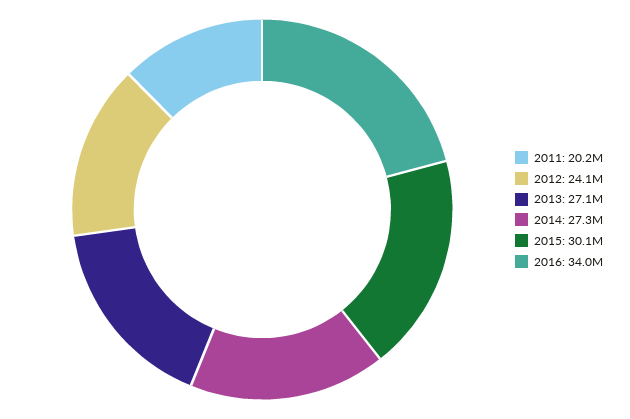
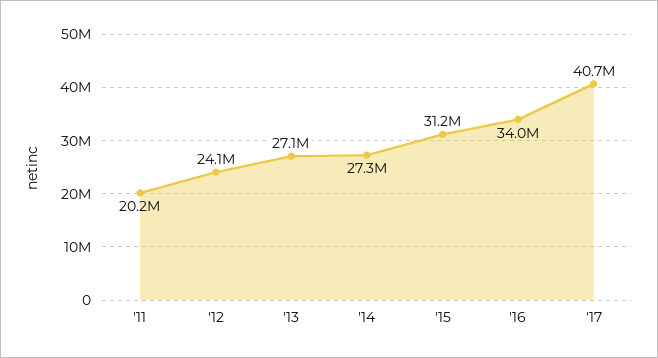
2015: 30100000 -> 31200000
'17: none -> 40700000

